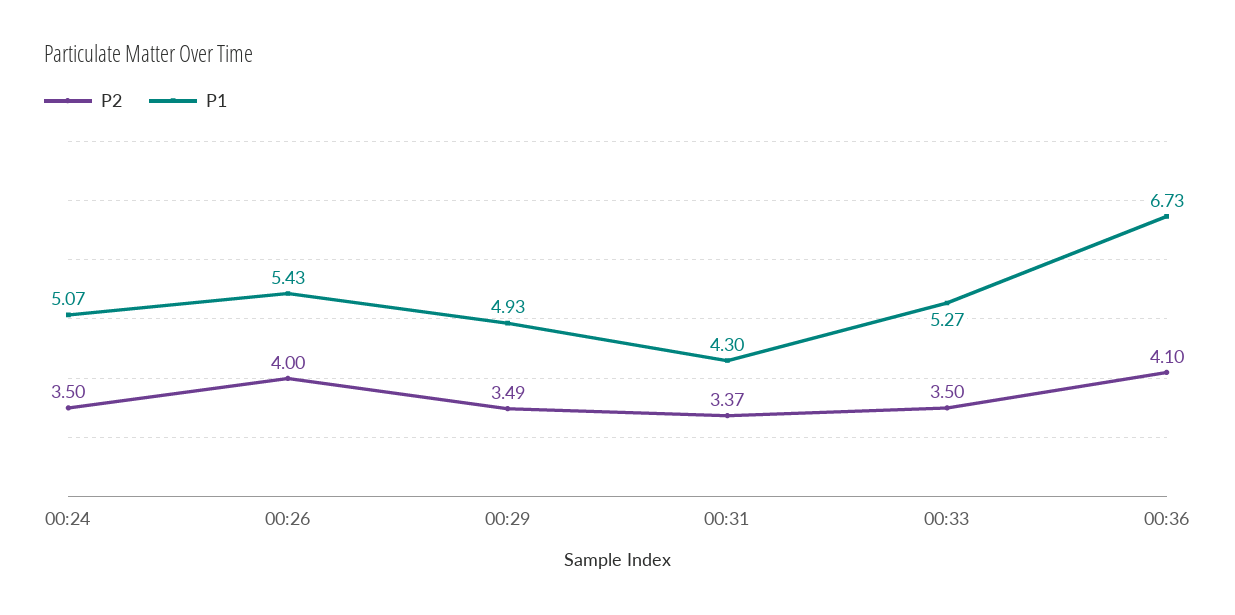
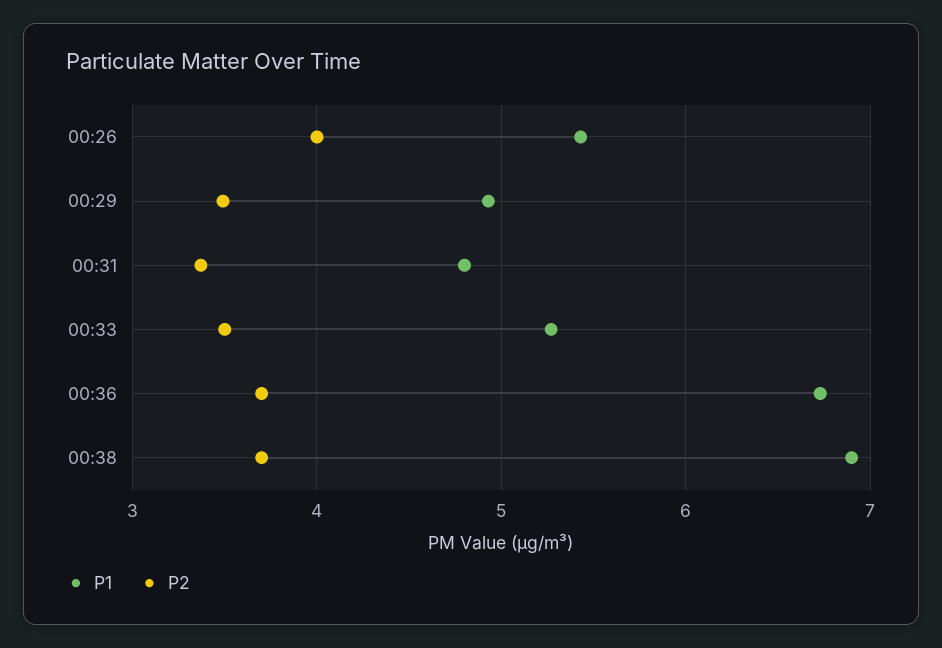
P2, 00:24: 3.5 -> none
P1, 00:24: 5.07 -> none
P1, 00:31: 4.3 -> 4.8
P2, 00:36: 4.1 -> 3.7
P1, 00:38: none -> 6.9
P2, 00:38: none -> 3.7

